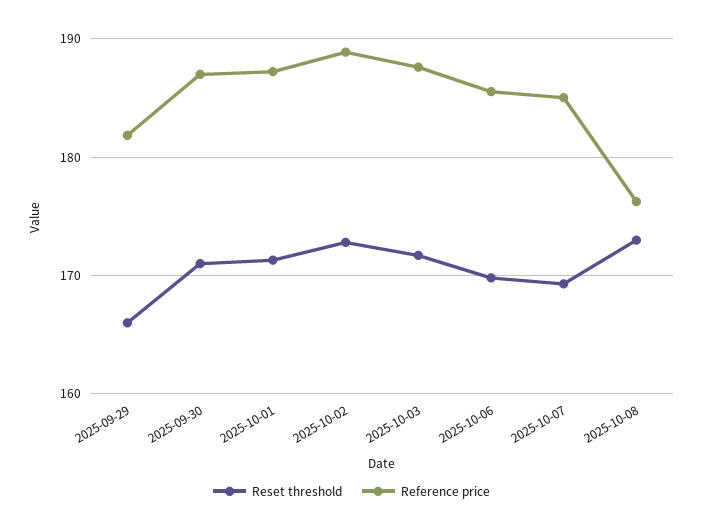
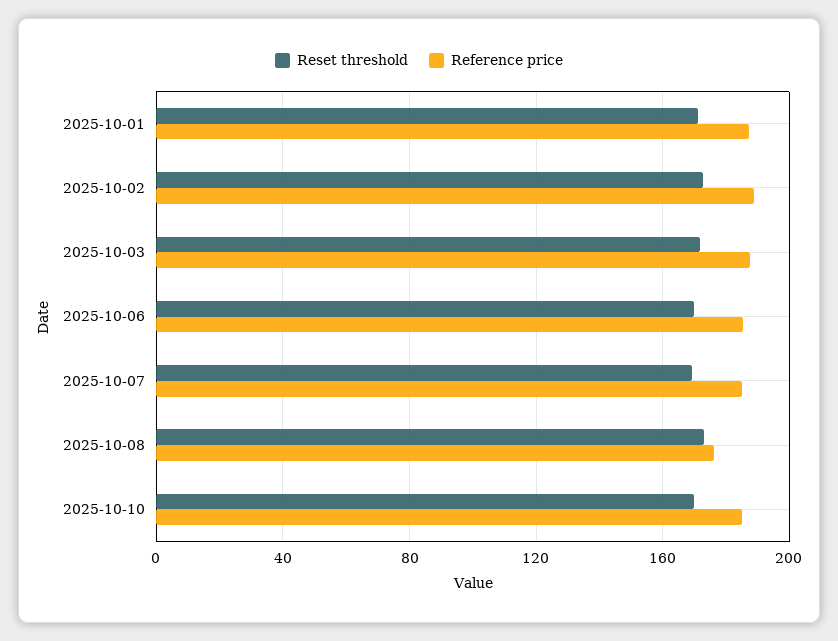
Reset threshold, 2025-09-29: 166 -> none
Reference price, 2025-09-29: 182 -> none
Reset threshold, 2025-09-30: 171 -> none
Reference price, 2025-09-30: 187 -> none
Reset threshold, 2025-10-10: none -> 170
Reference price, 2025-10-10: none -> 185

